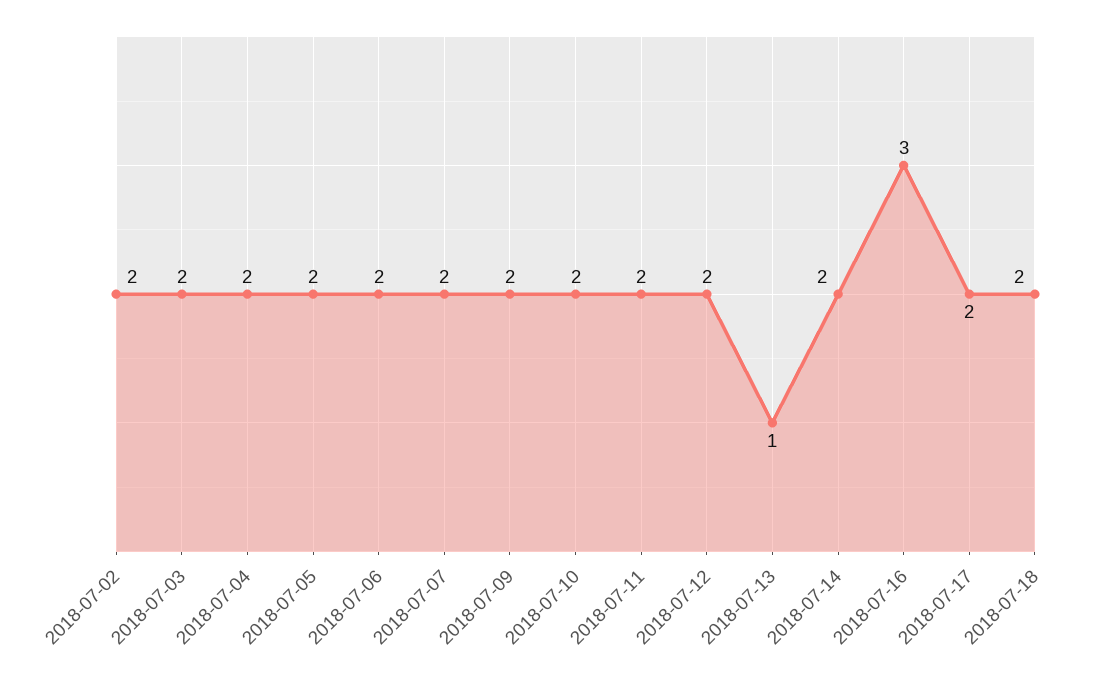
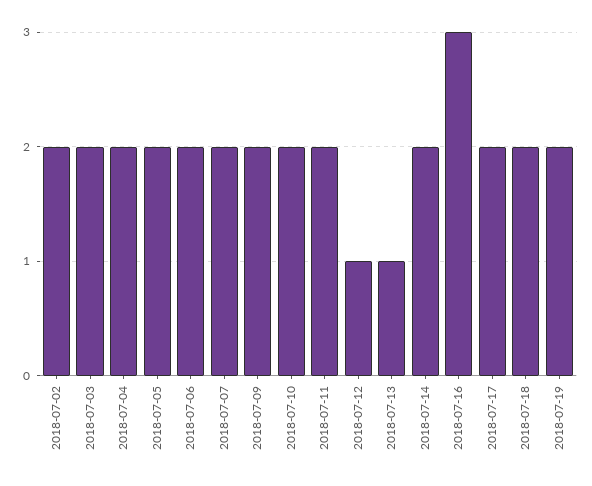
2018-07-12: 2 -> 1
2018-07-19: none -> 2

